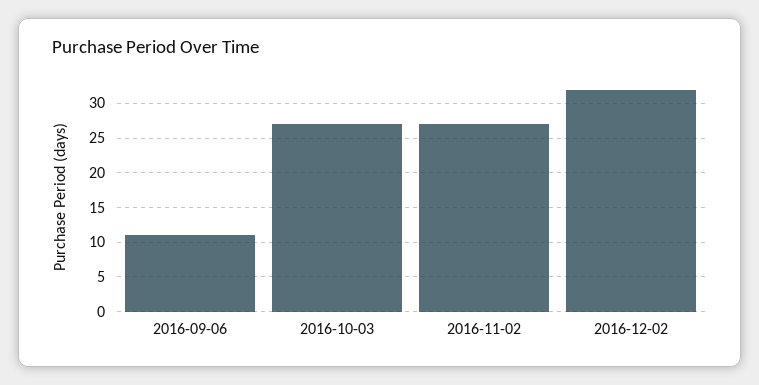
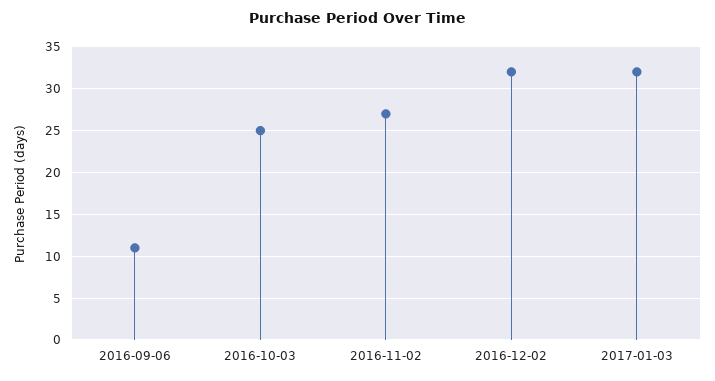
2016-10-03: 27 -> 25
2017-01-03: none -> 32

